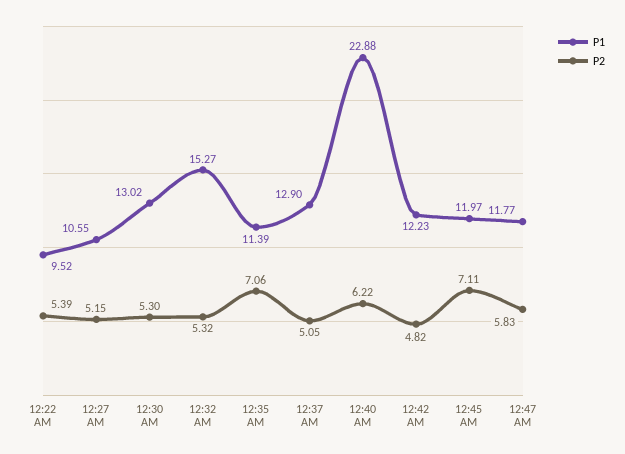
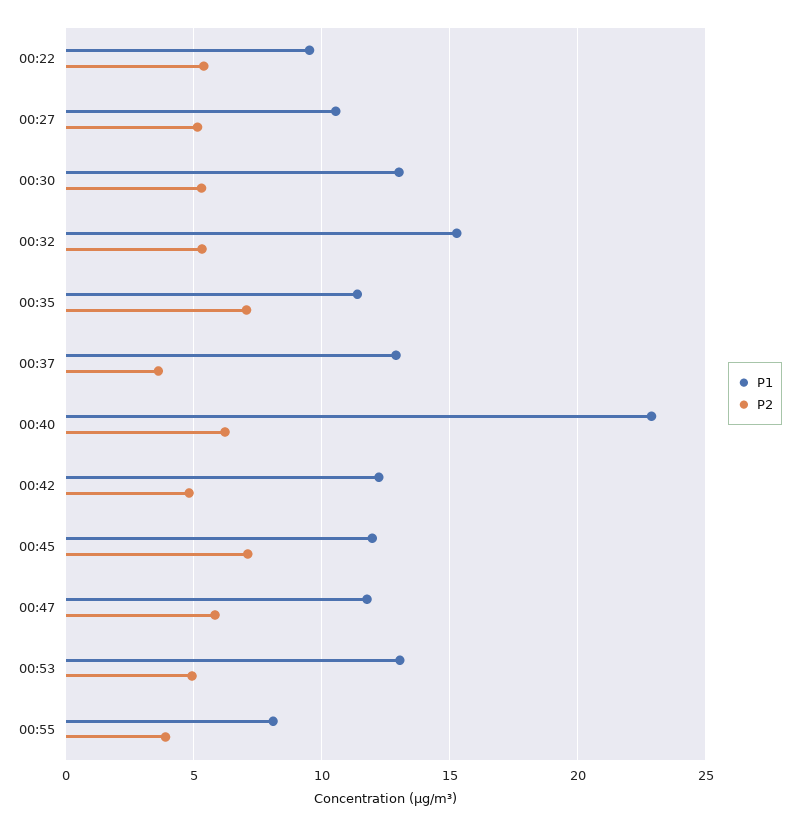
P2, 12:37 AM: 5.05 -> 3.5
P1, 00:53: none -> 13
P2, 00:53: none -> 5
P1, 00:55: none -> 8
P2, 00:55: none -> 4

